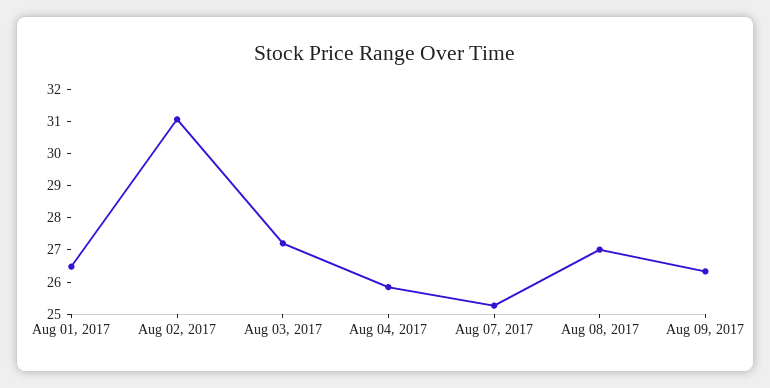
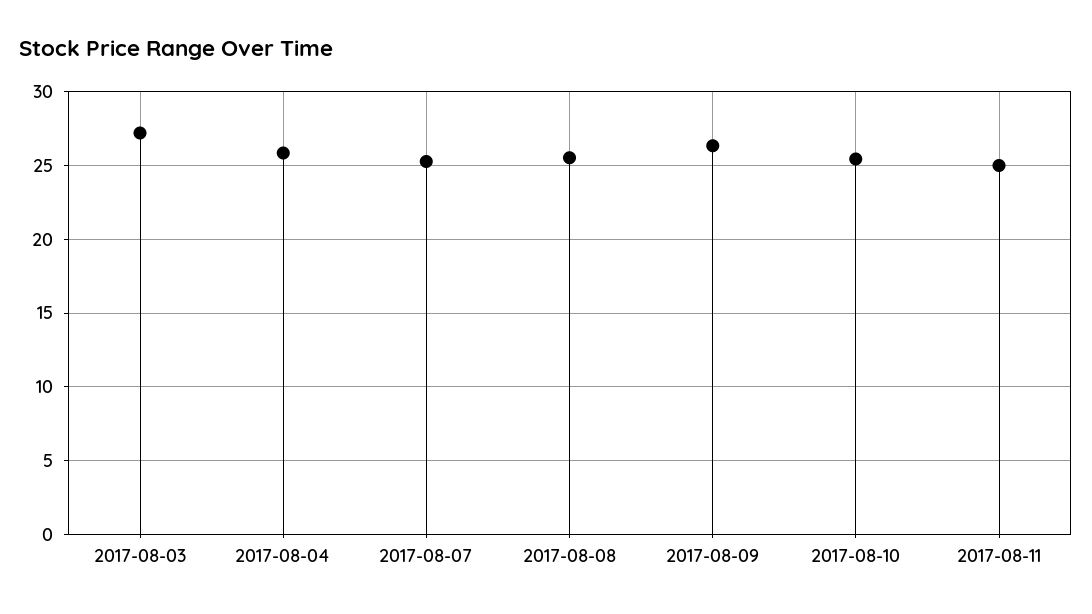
Aug 01, 2017: 26.5 -> none
Aug 02, 2017: 31 -> none
Aug 08, 2017: 27 -> 25.5
2017-08-10: none -> 25.5
2017-08-11: none -> 25

